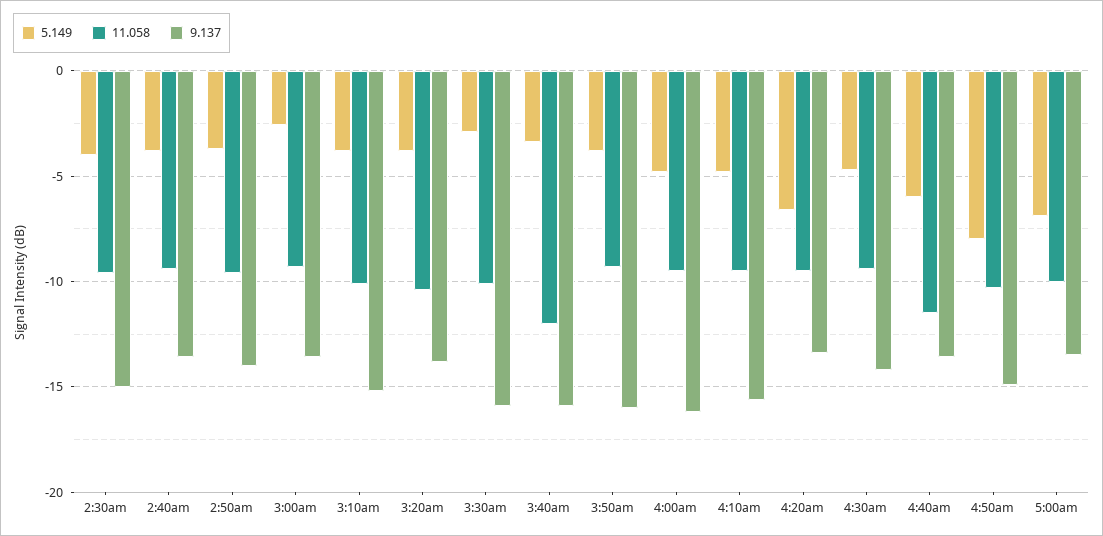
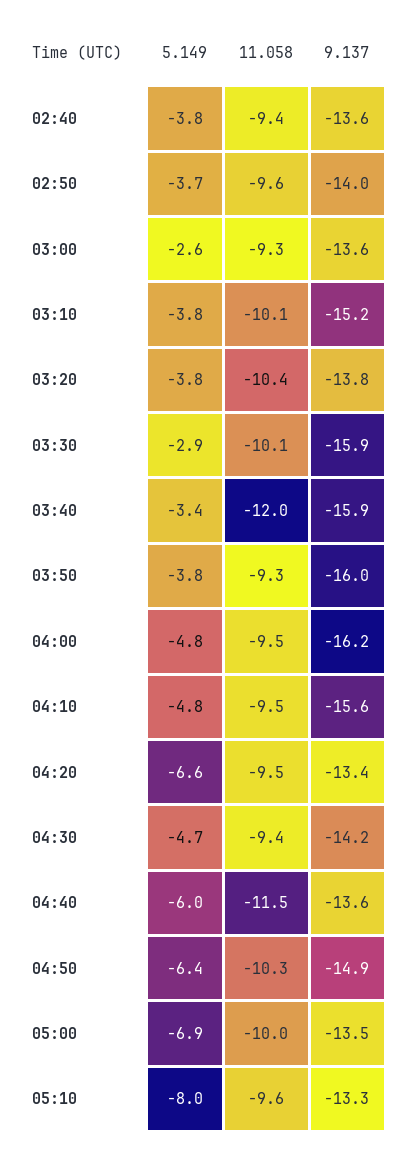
5.149, 2:30am: -4 -> none
11.058, 2:30am: -9.5 -> none
9.137, 2:30am: -15 -> none
5.149, 4:50am: -8 -> -6.4
5.149, 05:10: none -> -8
11.058, 05:10: none -> -9.6
9.137, 05:10: none -> -13.3

